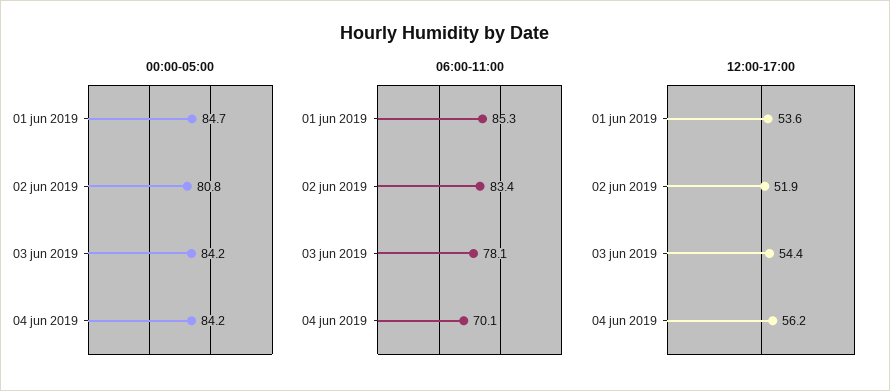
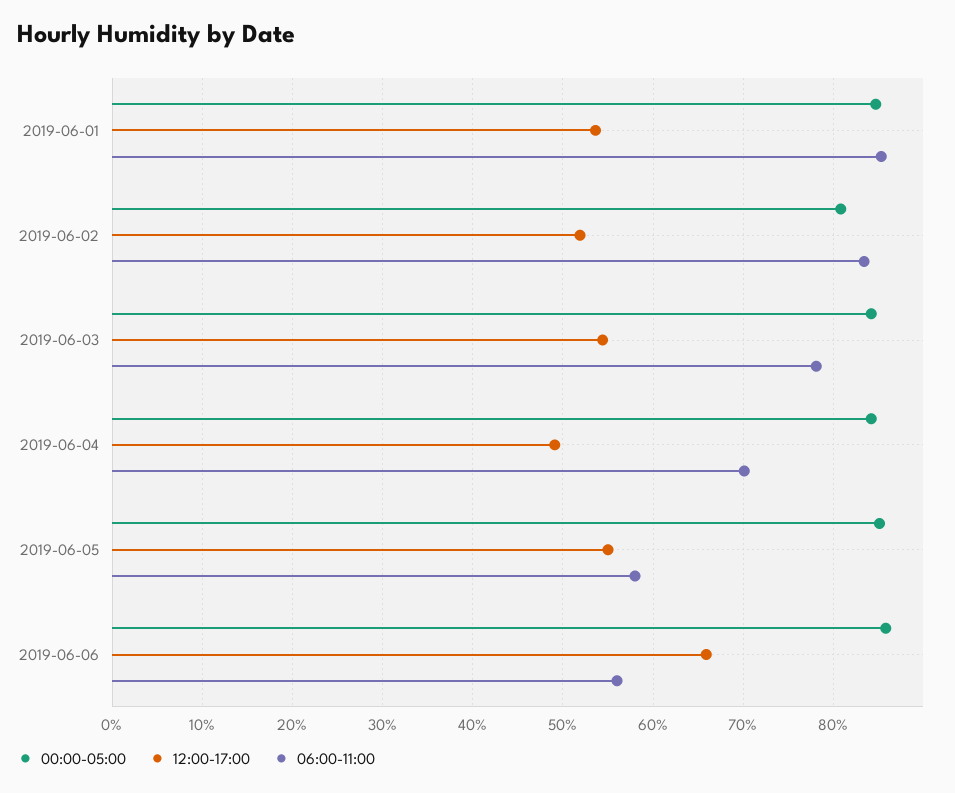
12:00-17:00, 04 jun 2019: 56.2 -> 49
00:00-05:00, 2019-06-05: none -> 85
12:00-17:00, 2019-06-05: none -> 55
06:00-11:00, 2019-06-05: none -> 58
00:00-05:00, 2019-06-06: none -> 86
12:00-17:00, 2019-06-06: none -> 66
06:00-11:00, 2019-06-06: none -> 56

